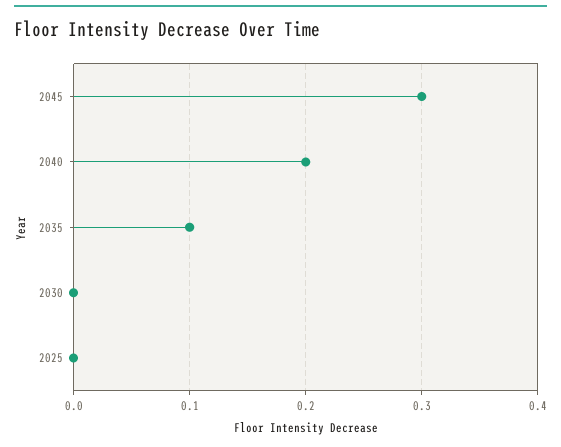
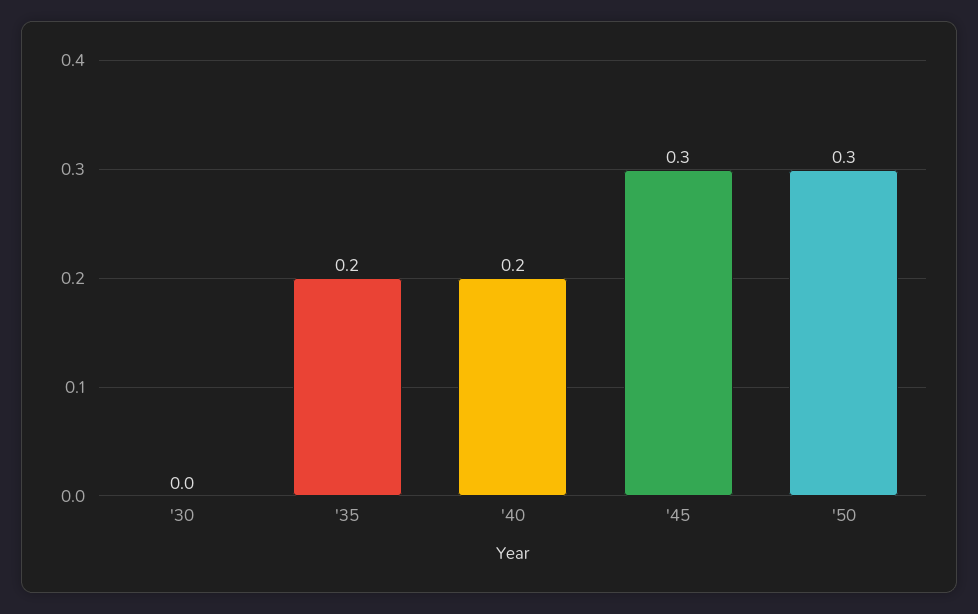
2035: 0.1 -> 0.2
2025: 0 -> none
'50: none -> 0.3

